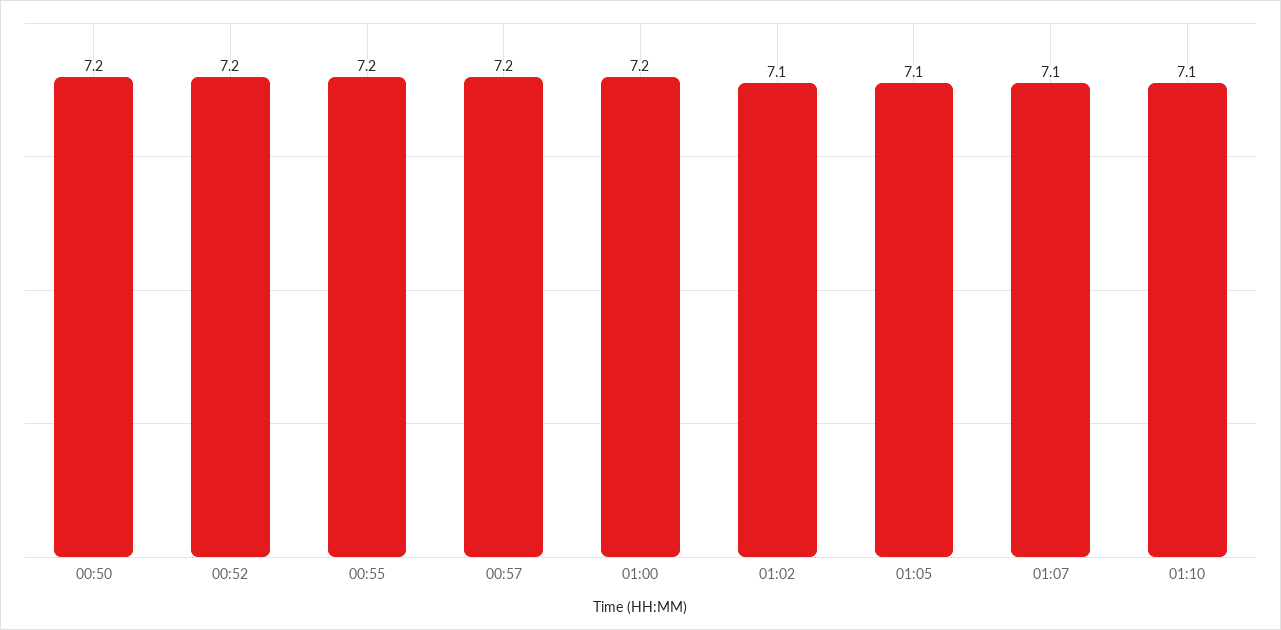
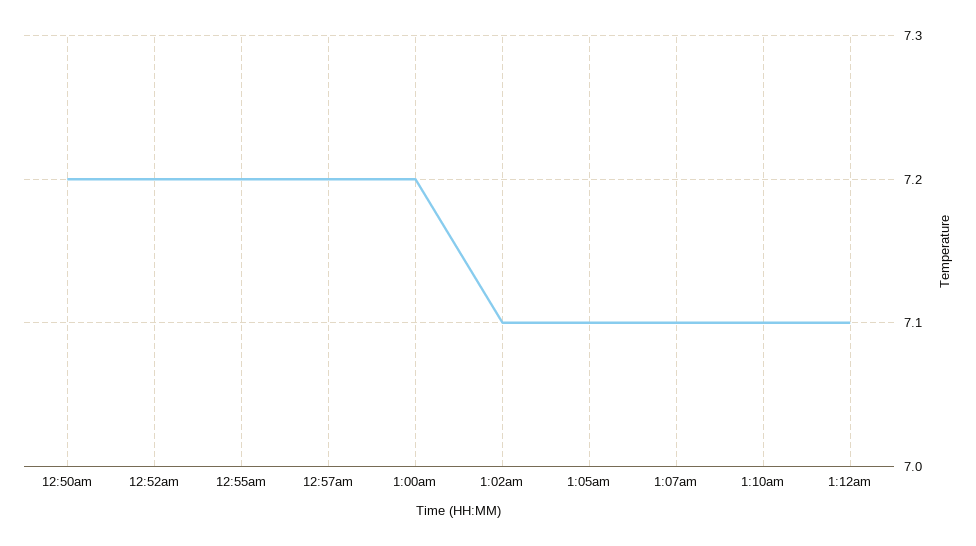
1:12am: none -> 7.1

